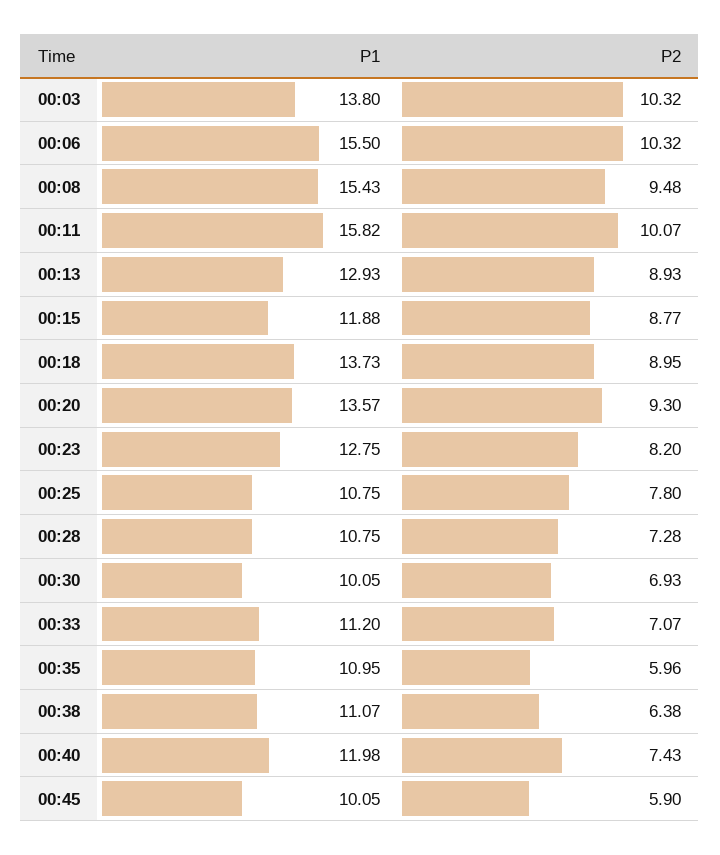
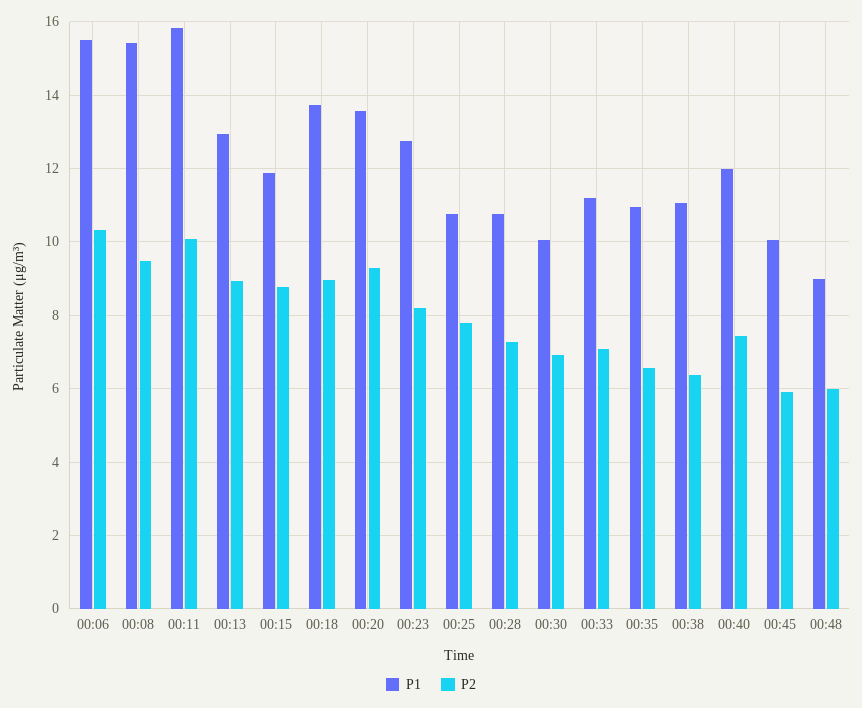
P1, 00:03: 13.8 -> none
P2, 00:03: 10.32 -> none
P2, 00:35: 5.96 -> 6.6
P1, 00:48: none -> 9
P2, 00:48: none -> 6

